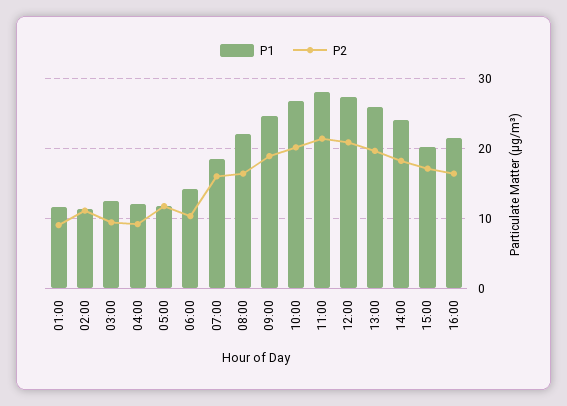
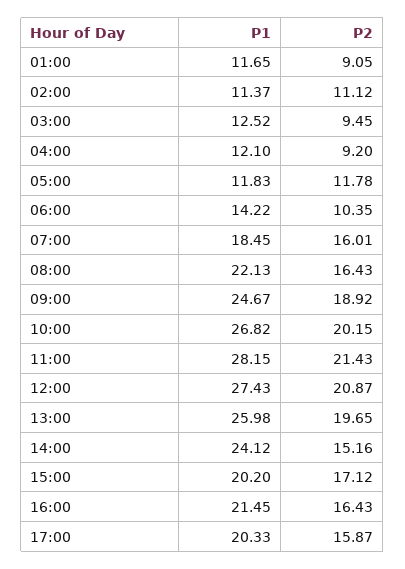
P2, 14:00: 18 -> 15.16
P1, 17:00: none -> 20.33
P2, 17:00: none -> 15.87

